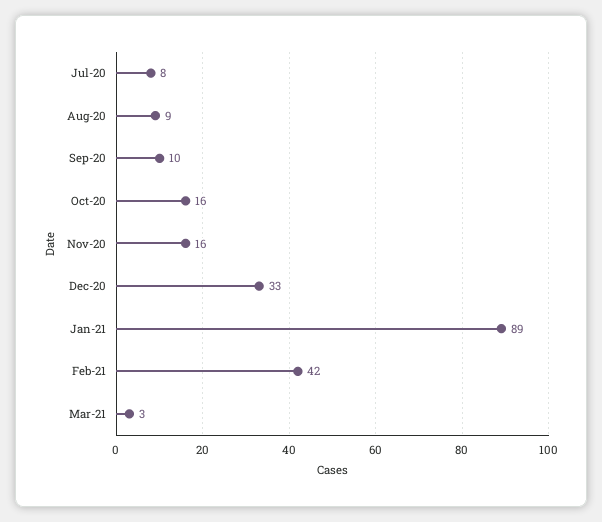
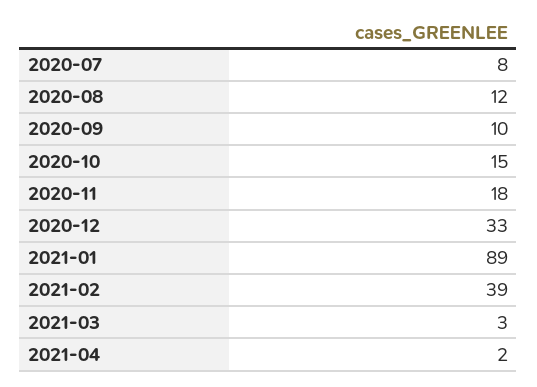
Aug-20: 9 -> 12
Oct-20: 16 -> 15
Nov-20: 16 -> 18
Feb-21: 42 -> 39
2021-04: none -> 2

